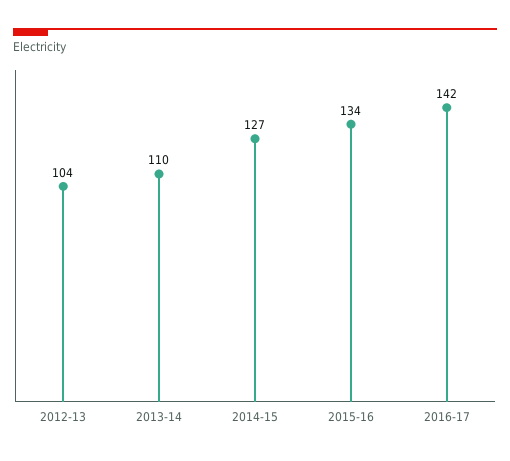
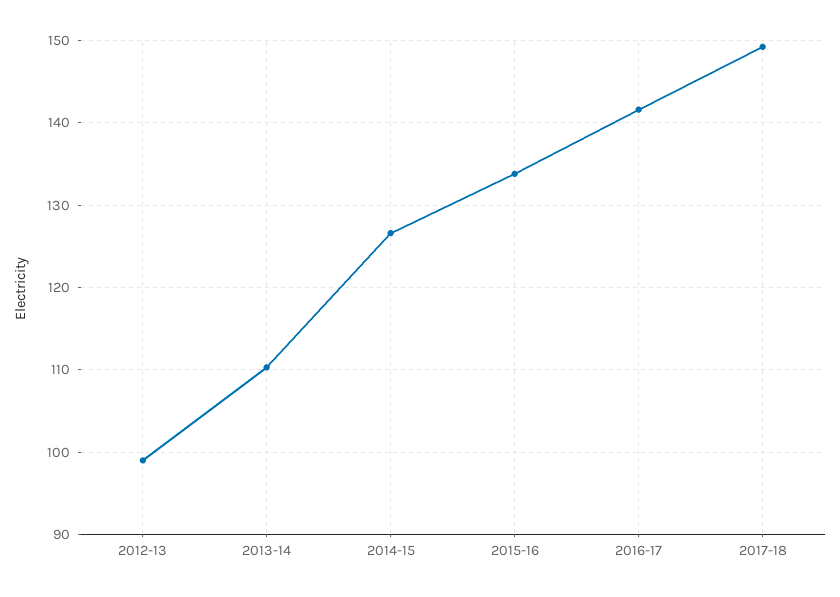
2012-13: 104 -> 99
2017-18: none -> 149

